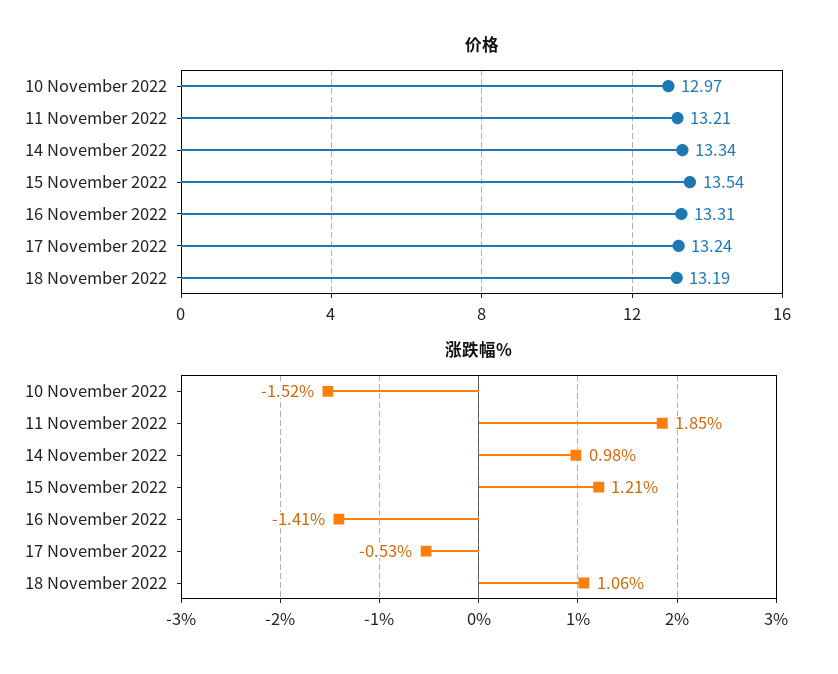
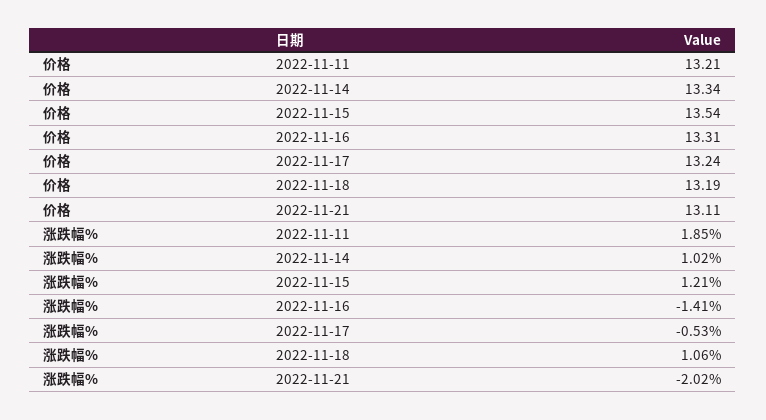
价格, 10 November 2022: 12.97 -> none
涨跌幅%, 10 November 2022: -1.52 -> none
涨跌幅%, 14 November 2022: 0.98 -> 1.02
价格, 2022-11-21: none -> 13.11
涨跌幅%, 2022-11-21: none -> -2.02

